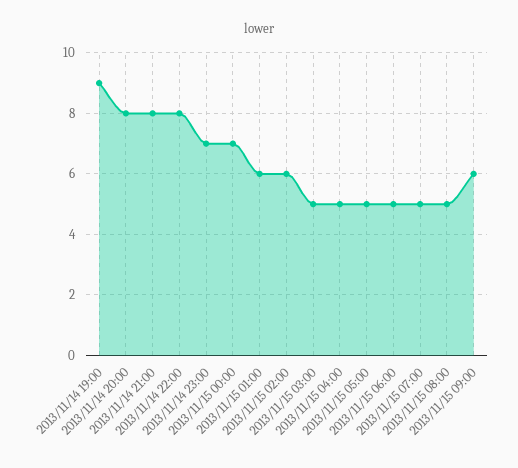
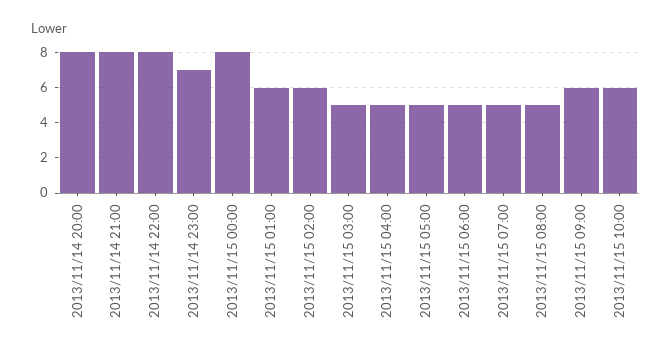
2013/11/14 19:00: 9 -> none
2013/11/15 00:00: 7 -> 8
2013/11/15 10:00: none -> 6

